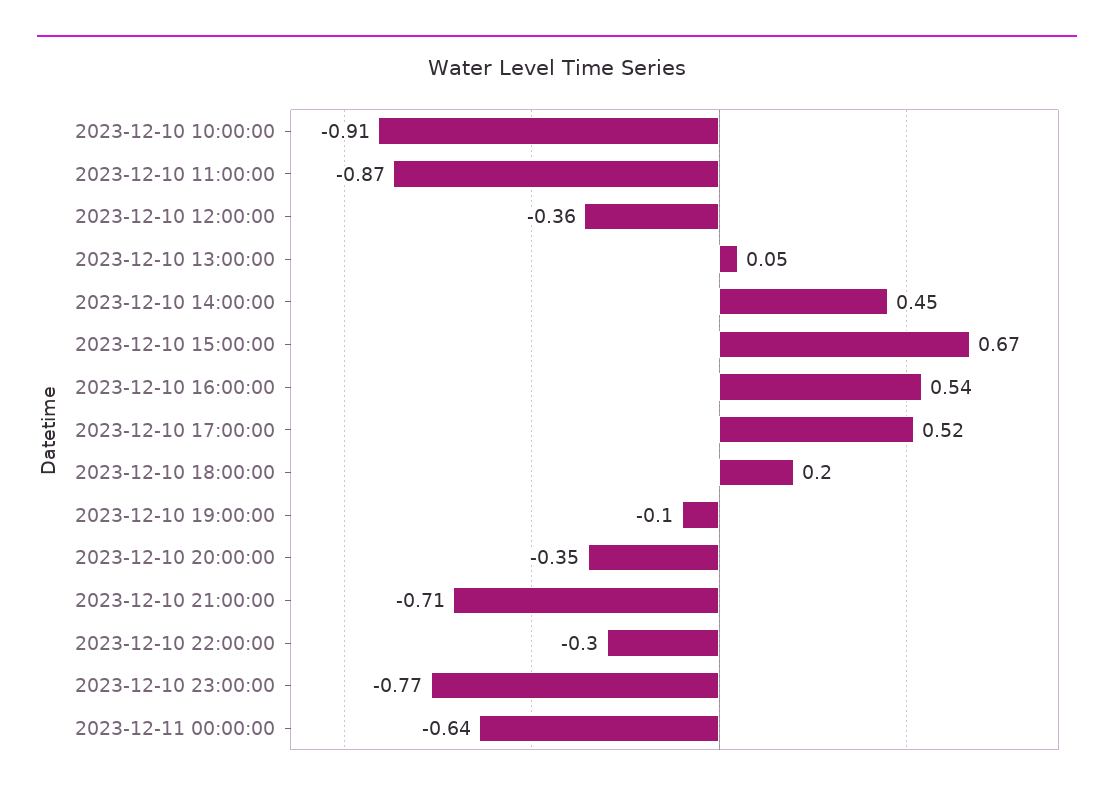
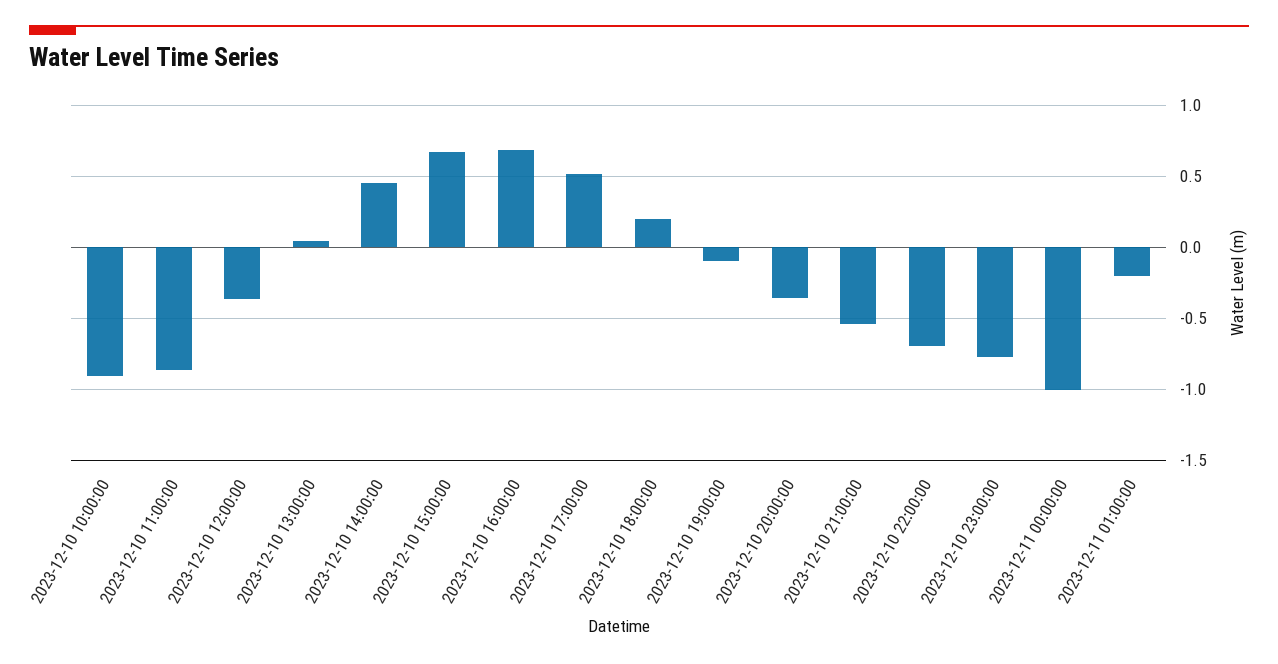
2023-12-10 16:00:00: 0.54 -> 0.7
2023-12-10 21:00:00: -0.71 -> -0.55
2023-12-10 22:00:00: -0.3 -> -0.7
2023-12-11 00:00:00: -0.64 -> -1
2023-12-11 01:00:00: none -> -0.2

